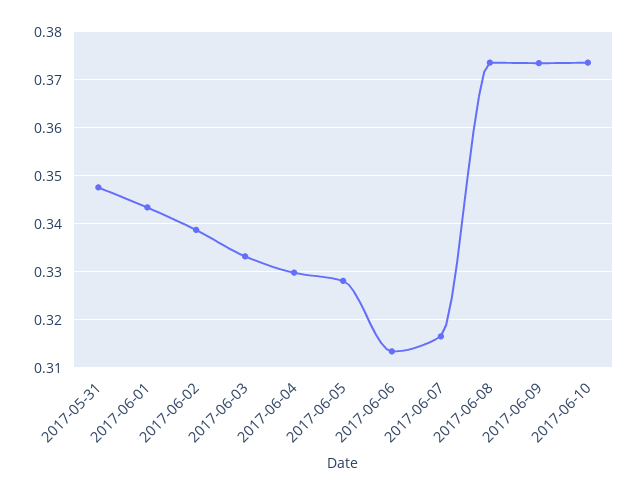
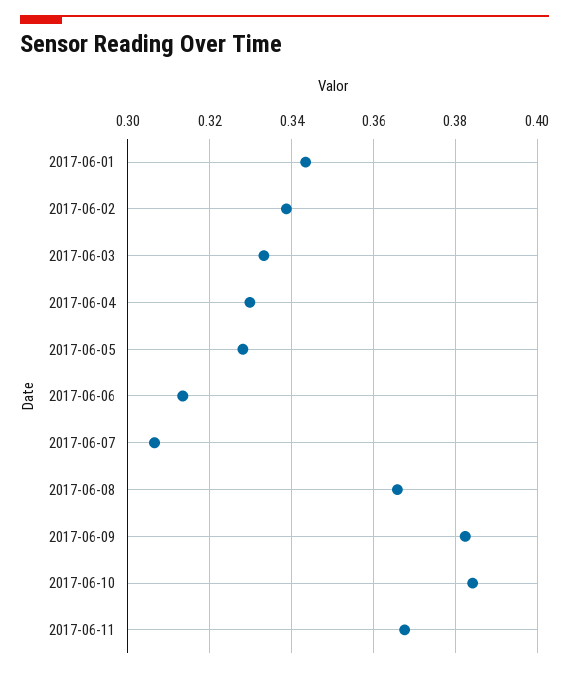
2017-05-31: 0.348 -> none
2017-06-07: 0.316 -> 0.306
2017-06-08: 0.374 -> 0.366
2017-06-09: 0.374 -> 0.382
2017-06-10: 0.374 -> 0.384
2017-06-11: none -> 0.368

